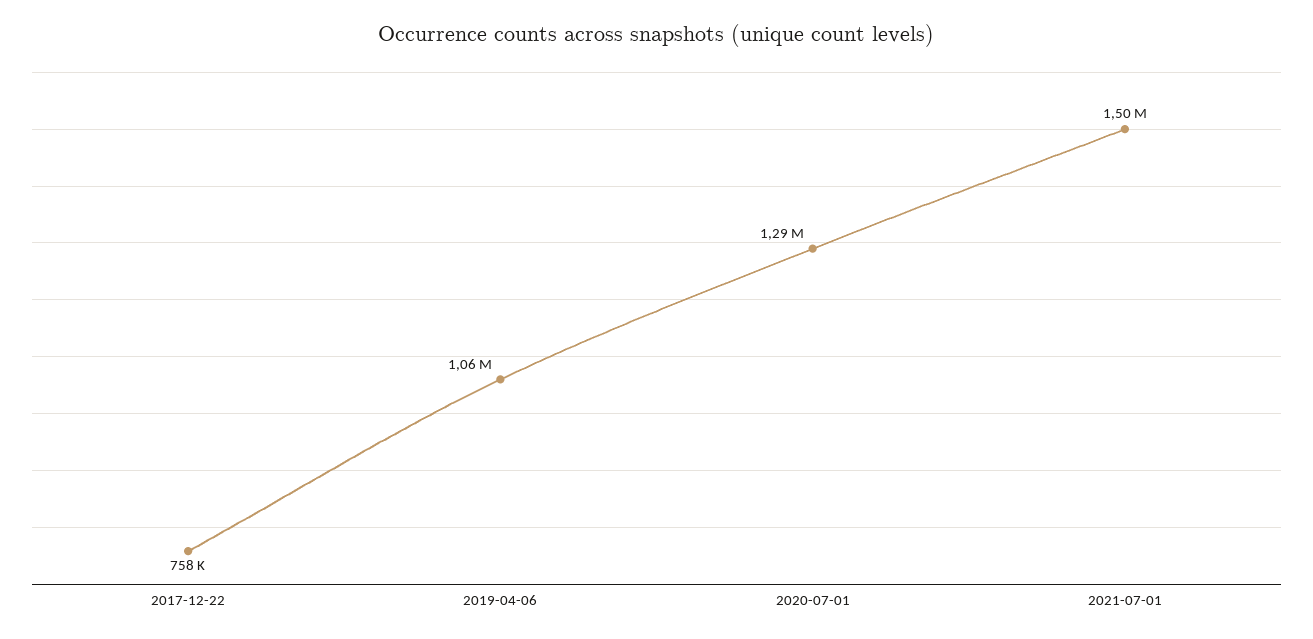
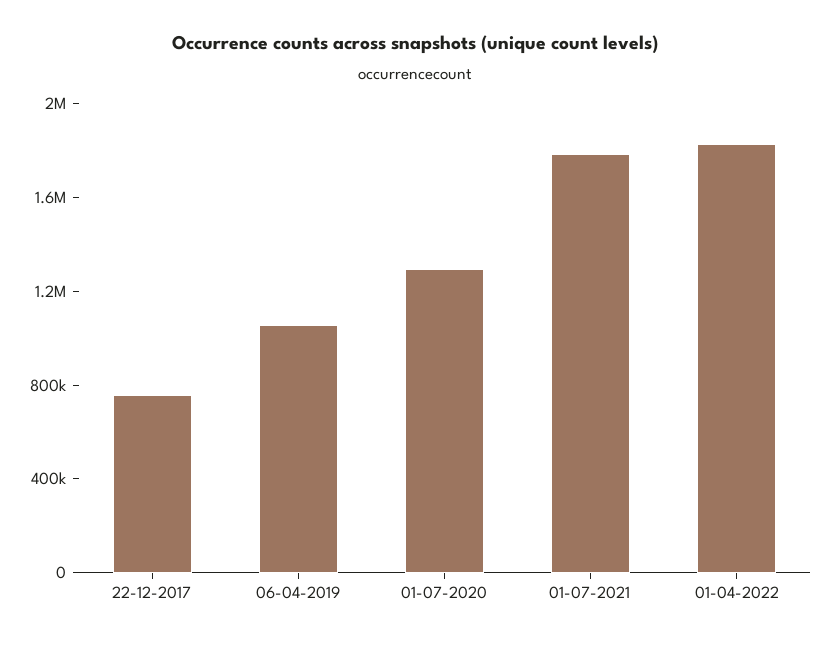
2021-07-01: 1500000 -> 1800000
01-04-2022: none -> 1800000

